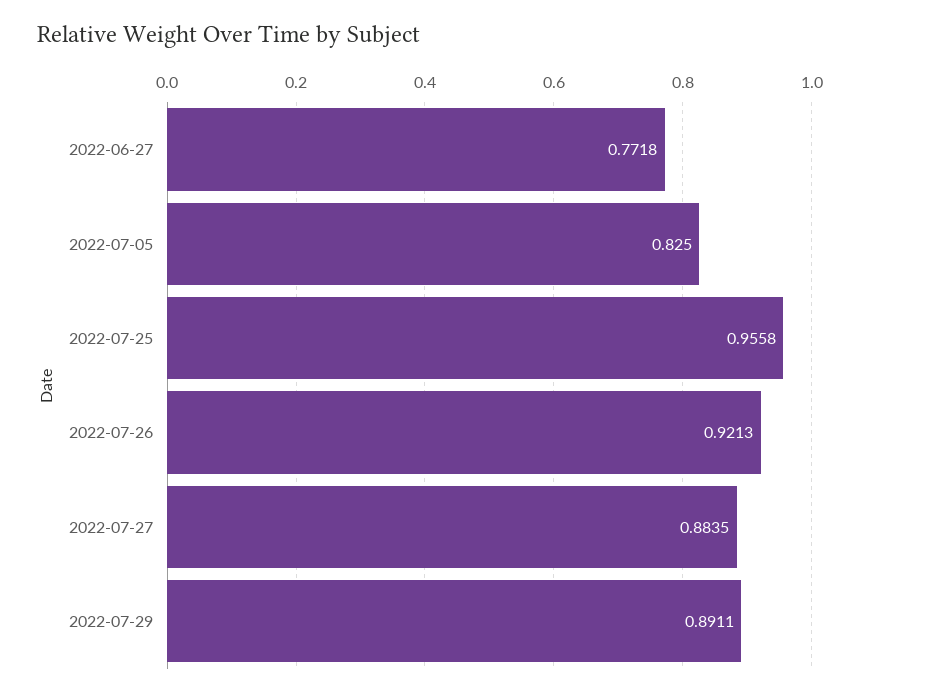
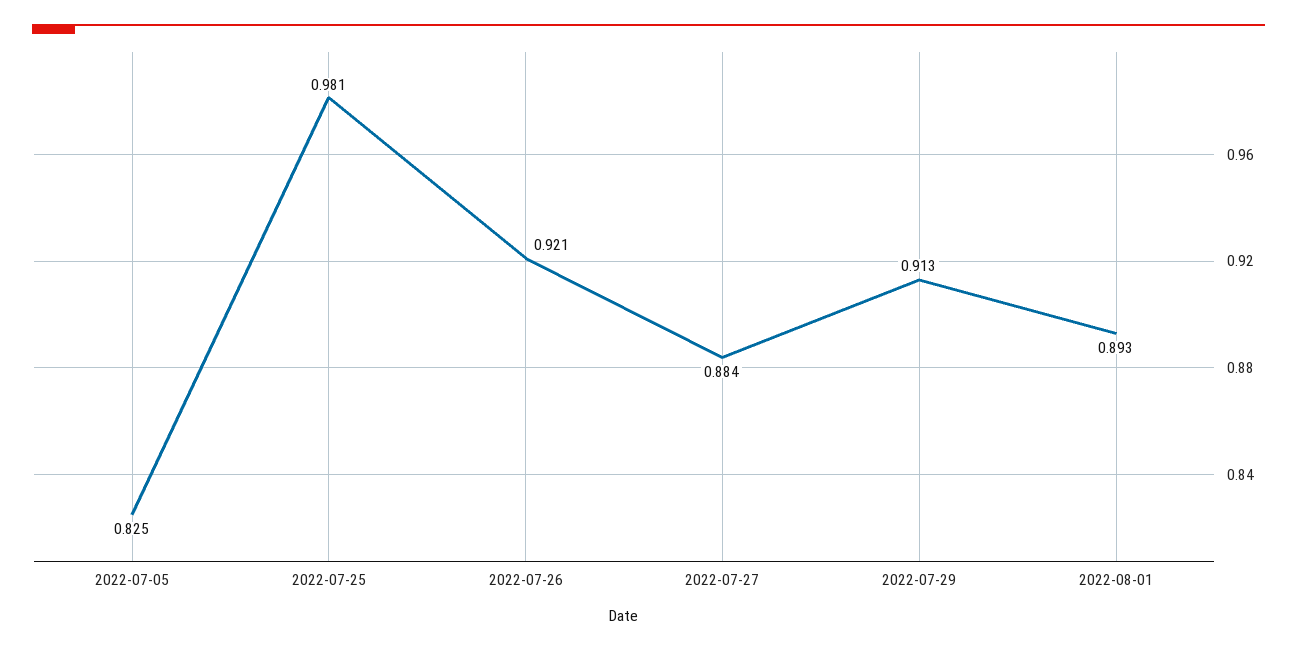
2022-06-27: 0.7718 -> none
2022-07-25: 0.9558 -> 0.981
2022-07-29: 0.8911 -> 0.913
2022-08-01: none -> 0.893

